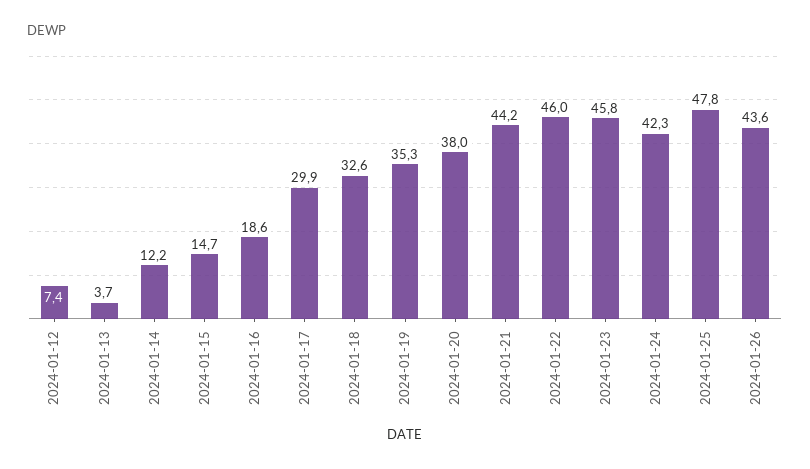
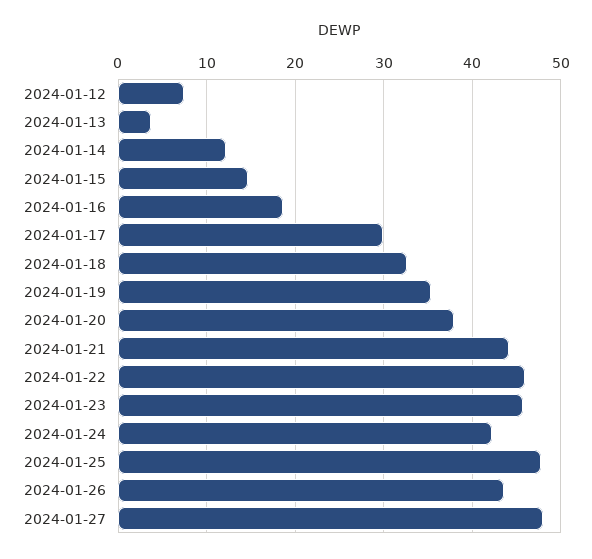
2024-01-27: none -> 48

